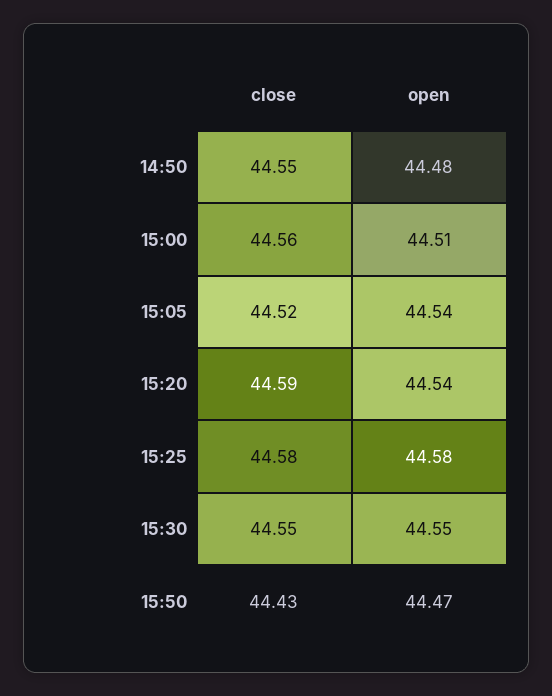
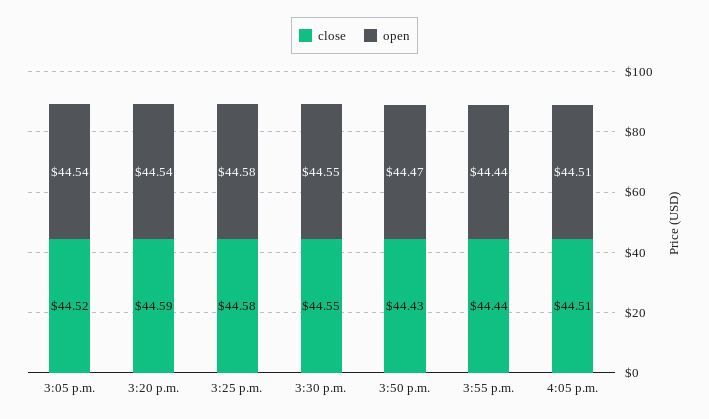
close, 14:50: 44.55 -> none
open, 14:50: 44.48 -> none
close, 15:00: 44.56 -> none
open, 15:00: 44.51 -> none
close, 3:55 p.m.: none -> 44.44
open, 3:55 p.m.: none -> 44.44
close, 4:05 p.m.: none -> 44.51
open, 4:05 p.m.: none -> 44.51

